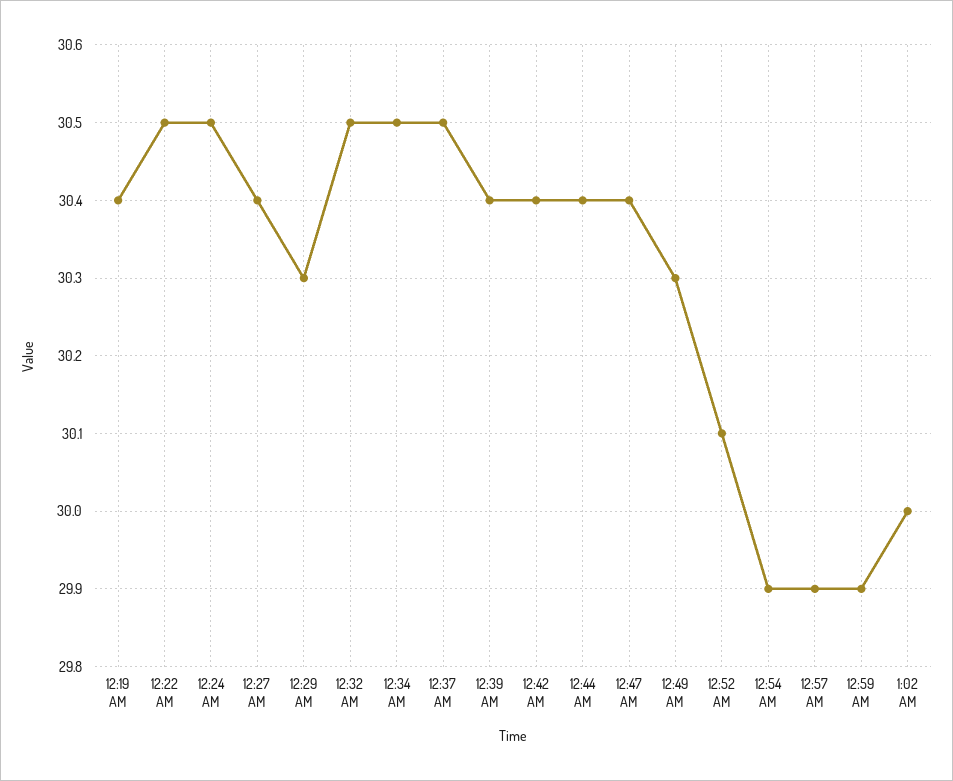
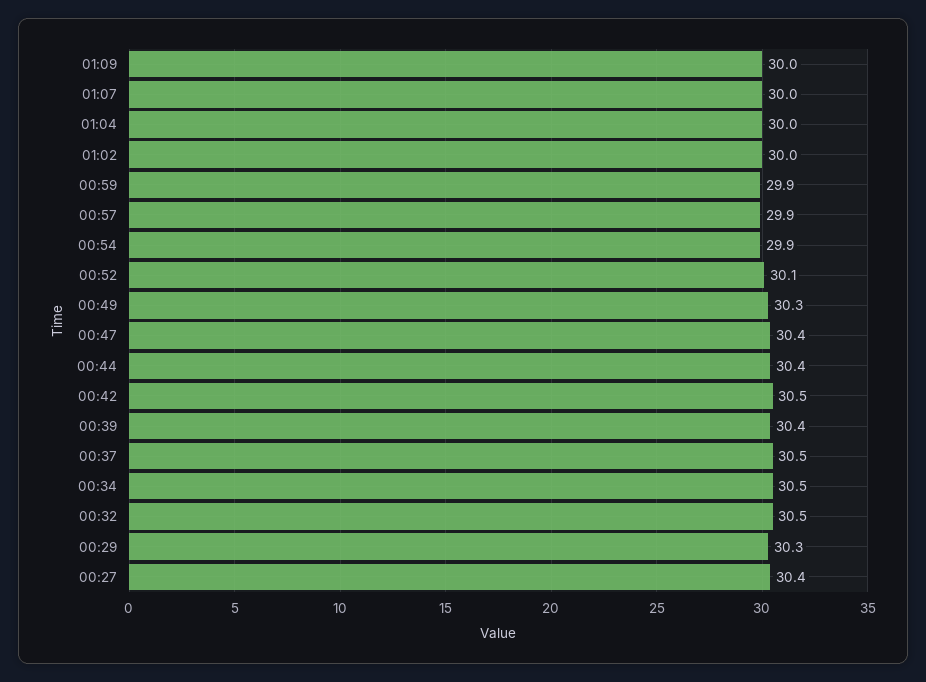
12:19 AM: 30.4 -> none
12:22 AM: 30.5 -> none
12:24 AM: 30.5 -> none
12:42 AM: 30.4 -> 30.5
01:09: none -> 30
01:07: none -> 30
01:04: none -> 30

